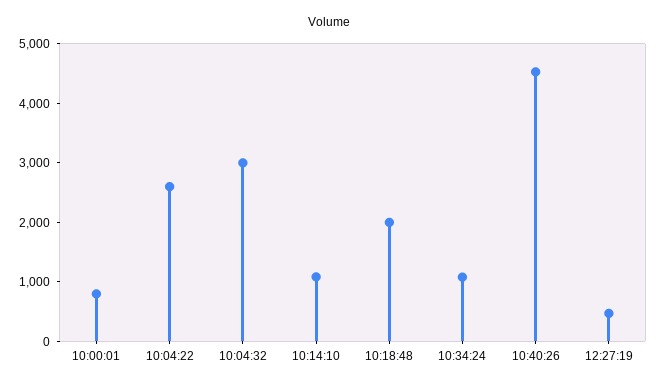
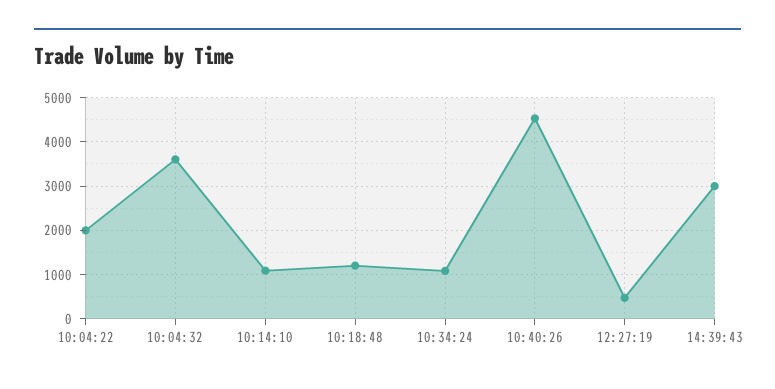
10:00:01: 800 -> none
10:04:22: 2600 -> 2000
10:04:32: 3000 -> 3600
10:18:48: 2000 -> 1200
14:39:43: none -> 3000

